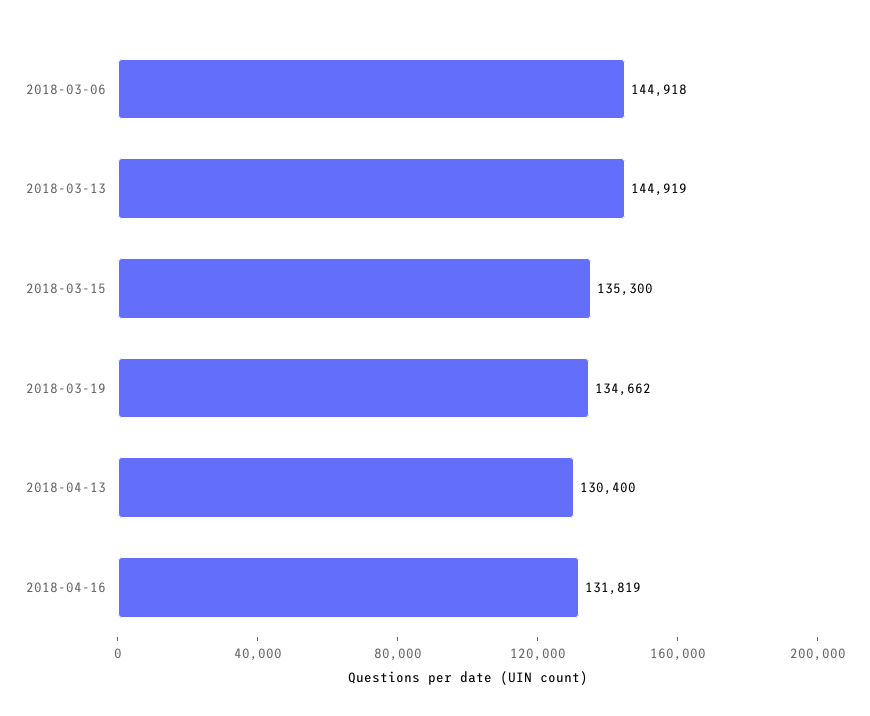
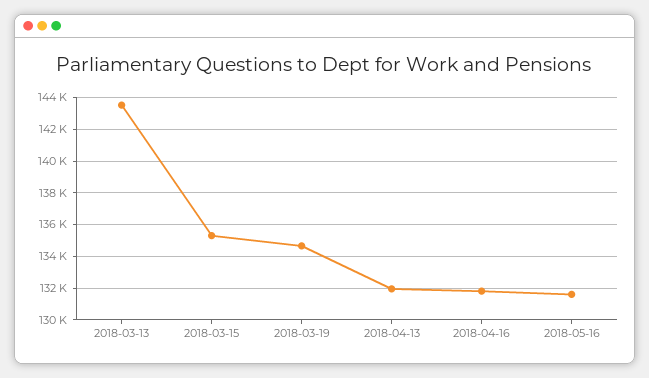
2018-03-06: 144918 -> none
2018-03-13: 144919 -> 143500
2018-04-13: 130400 -> 132000
2018-05-16: none -> 131500

